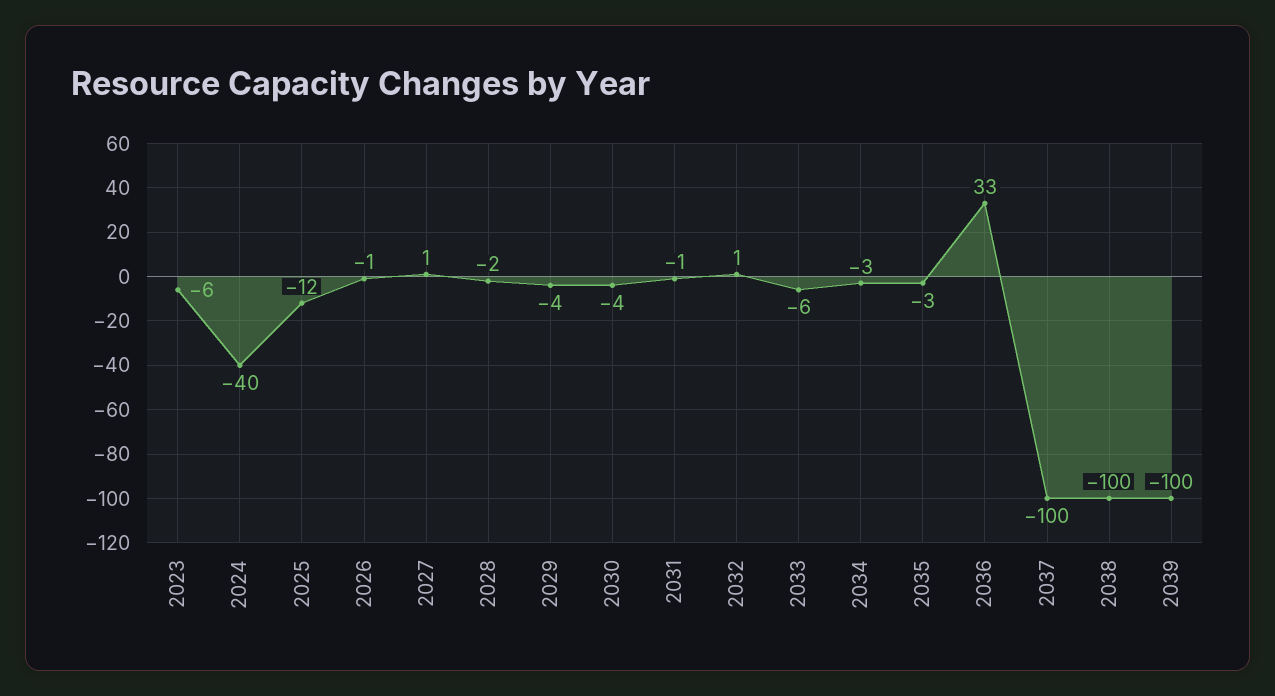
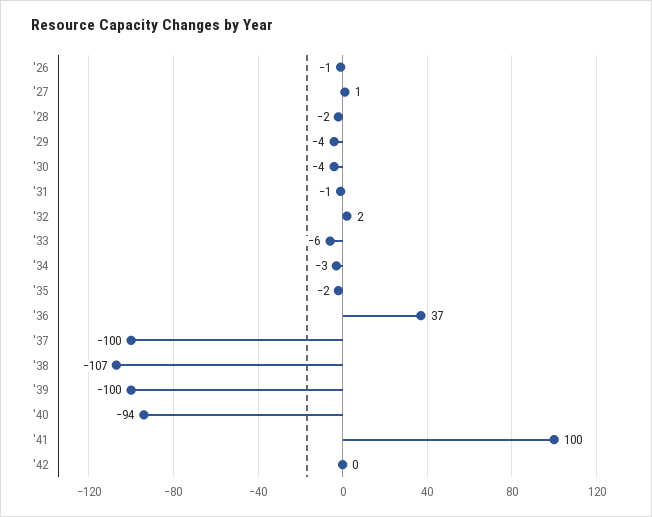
2023: -6 -> none
2024: -40 -> none
2025: -12 -> none
2032: 1 -> 2
2035: -3 -> -2
2036: 33 -> 37
2038: -100 -> -107
'40: none -> -94
'41: none -> 100
'42: none -> 0

